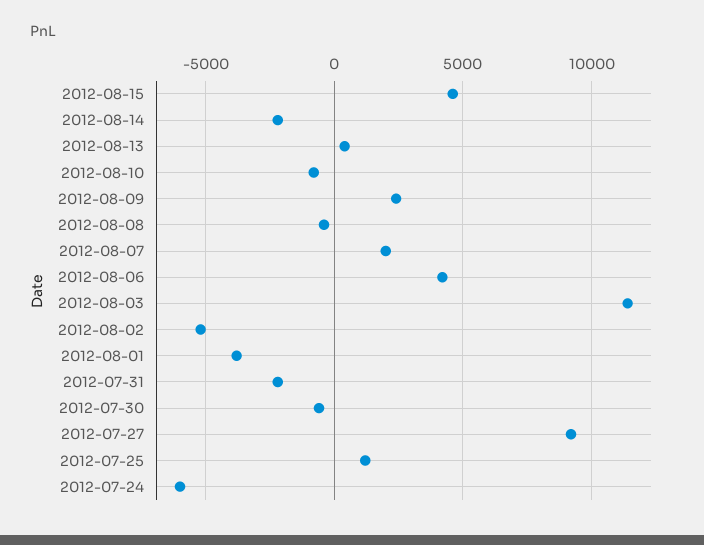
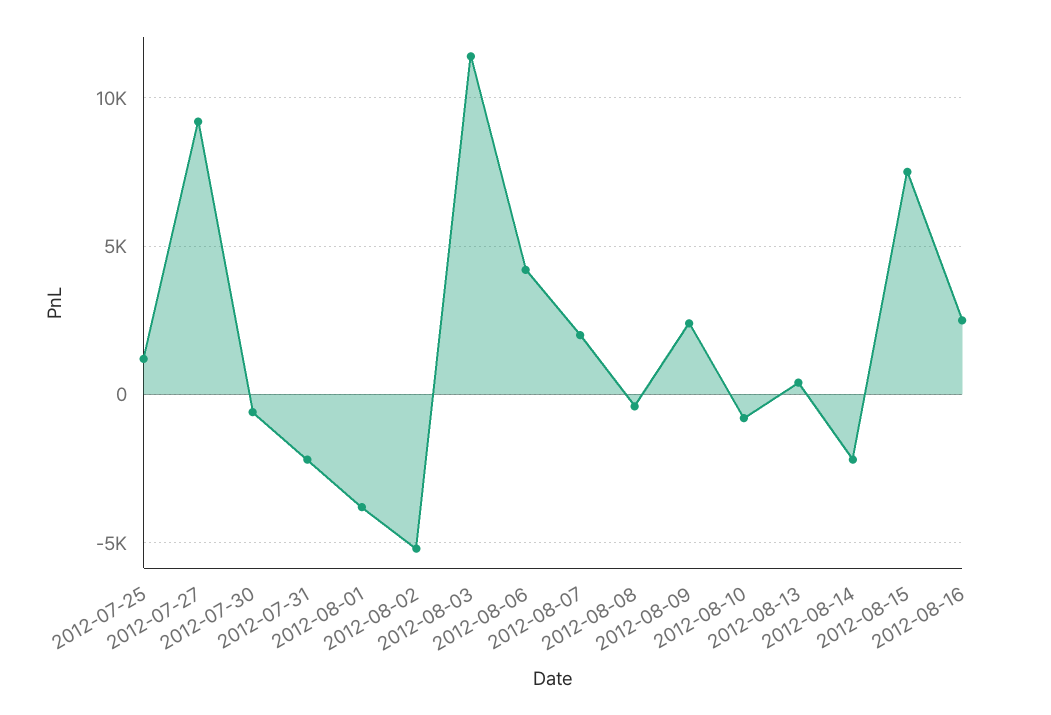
2012-08-15: 4500 -> 7500
2012-07-24: -6000 -> none
2012-08-16: none -> 2500

